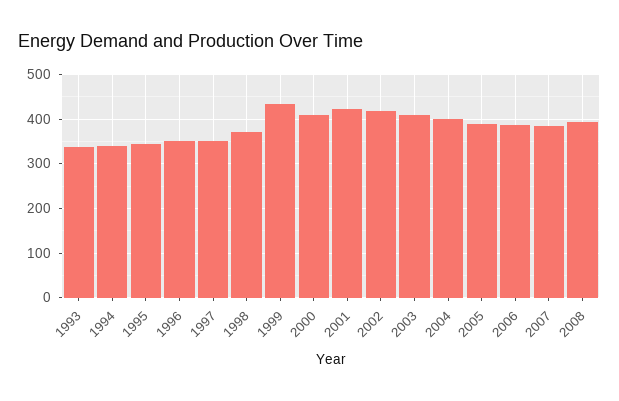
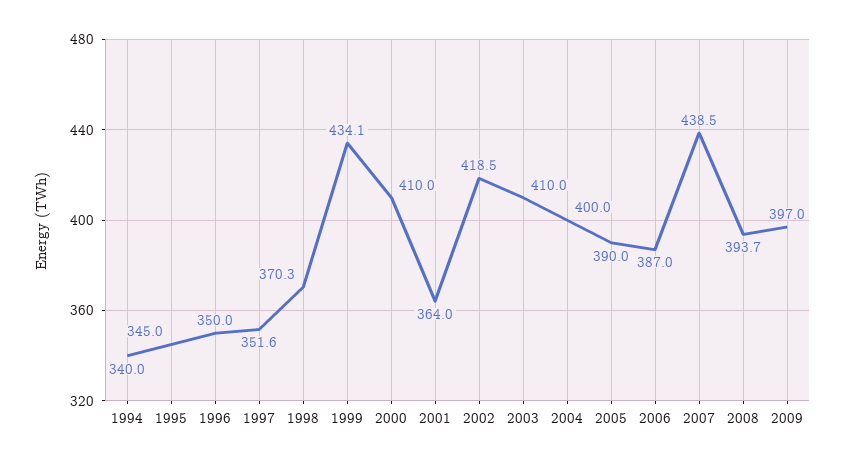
1993: 340 -> none
2001: 420 -> 364
2007: 380 -> 438.5
2009: none -> 397

